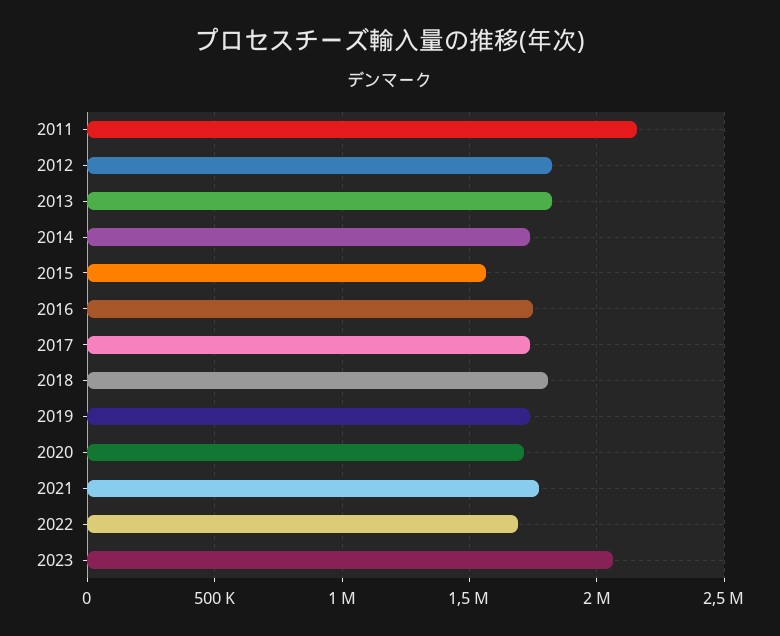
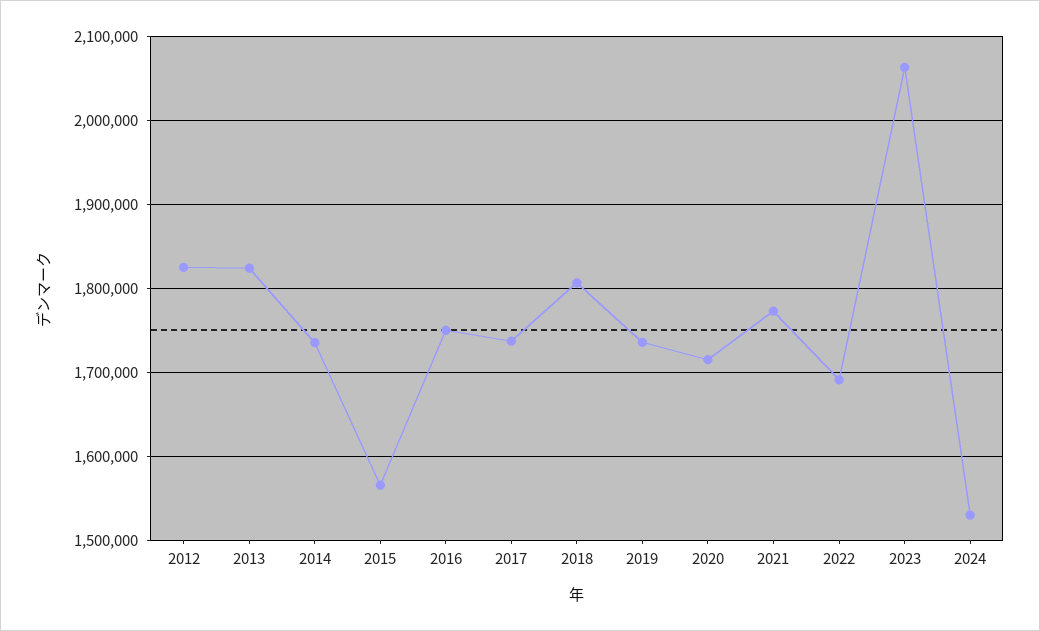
2011: 2150000 -> none
2024: none -> 1530000

